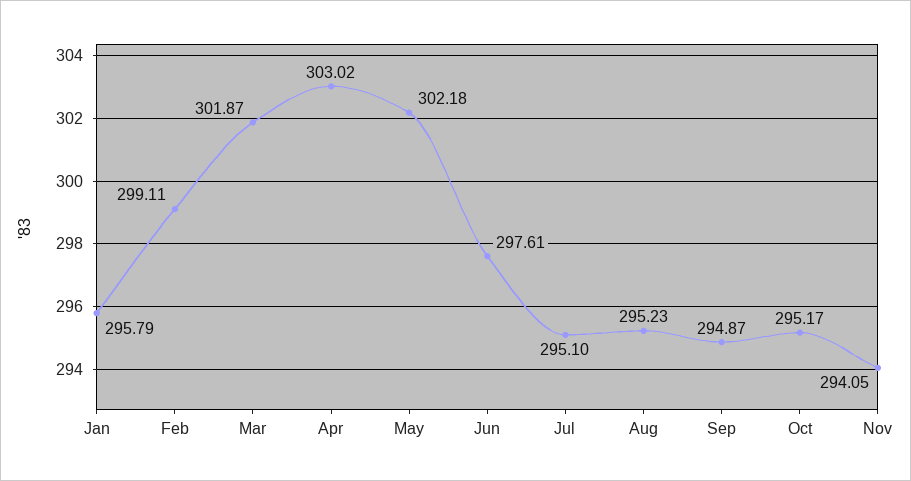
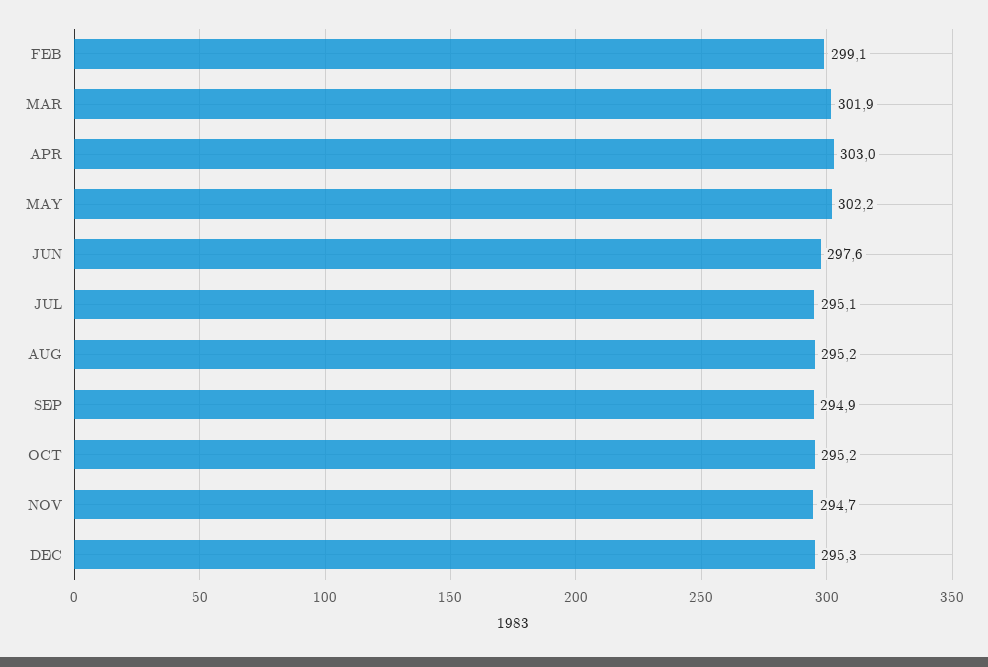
Jan: 295.79 -> none
Nov: 294.05 -> 294.7
DEC: none -> 295.3

